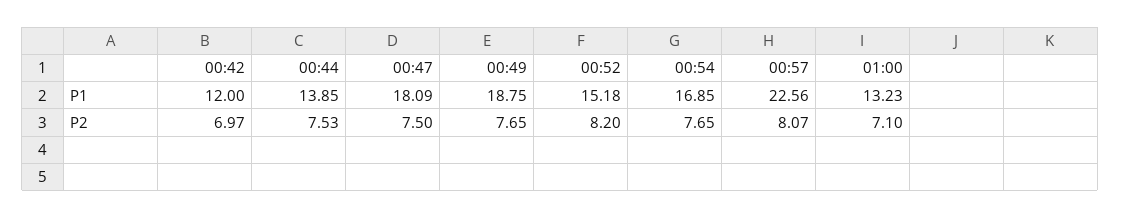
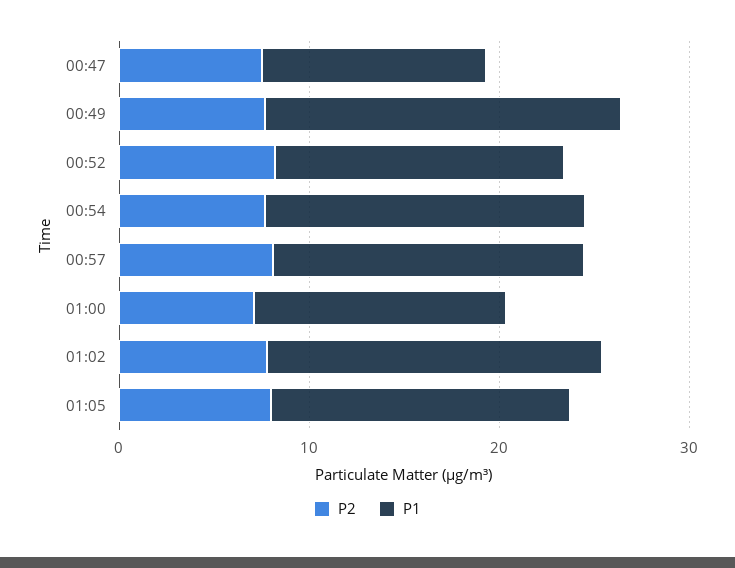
P1, 00:42: 12 -> none
P1, 00:44: 13.85 -> none
P1, 00:47: 18.09 -> 12
P1, 00:57: 22.56 -> 16
P2, 00:42: 6.97 -> none
P2, 00:44: 7.53 -> none
P2, 01:02: none -> 8
P1, 01:02: none -> 18
P2, 01:05: none -> 8
P1, 01:05: none -> 16

